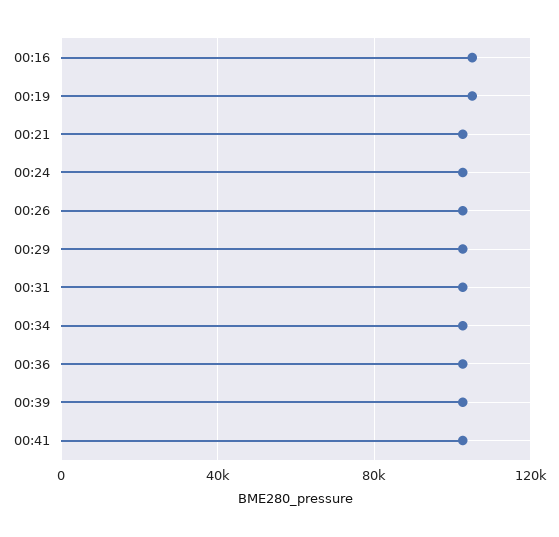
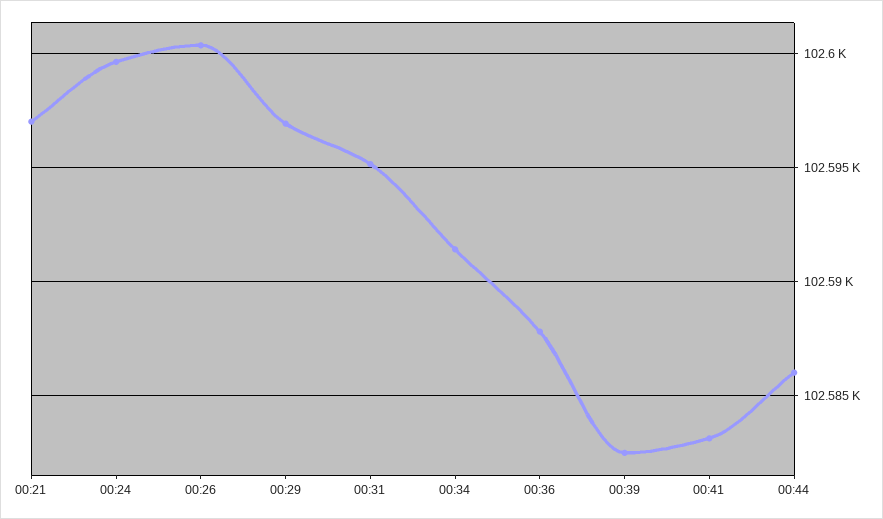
00:16: 105000 -> none
00:19: 105000 -> none
00:44: none -> 102586

